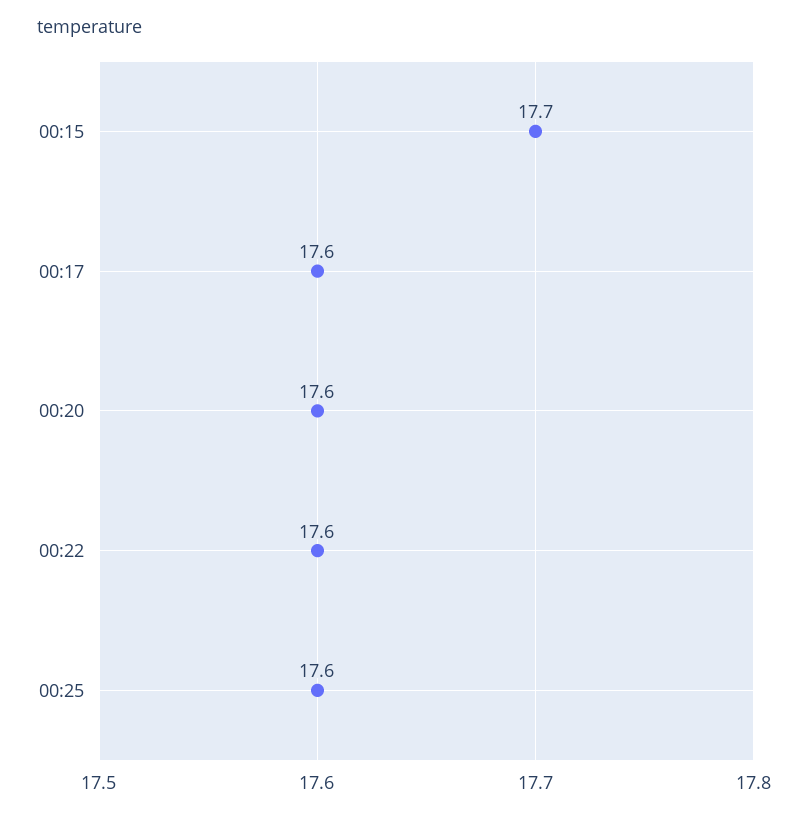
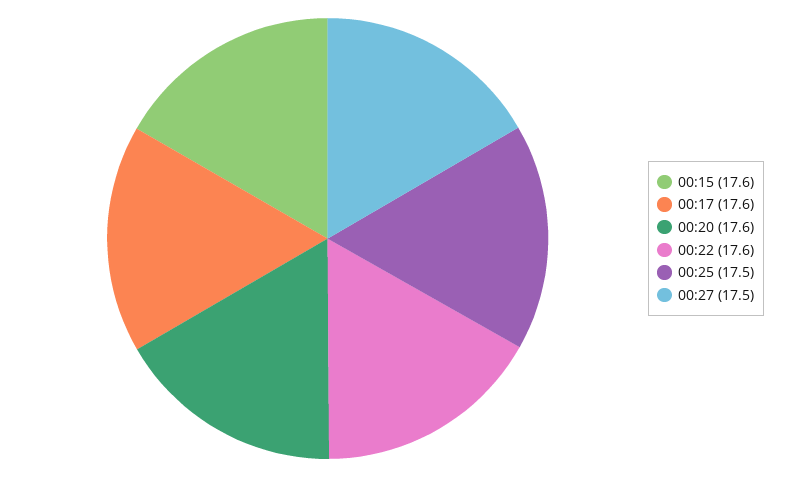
00:15: 17.7 -> 17.6
00:25: 17.6 -> 17.5
00:27: none -> 17.5

